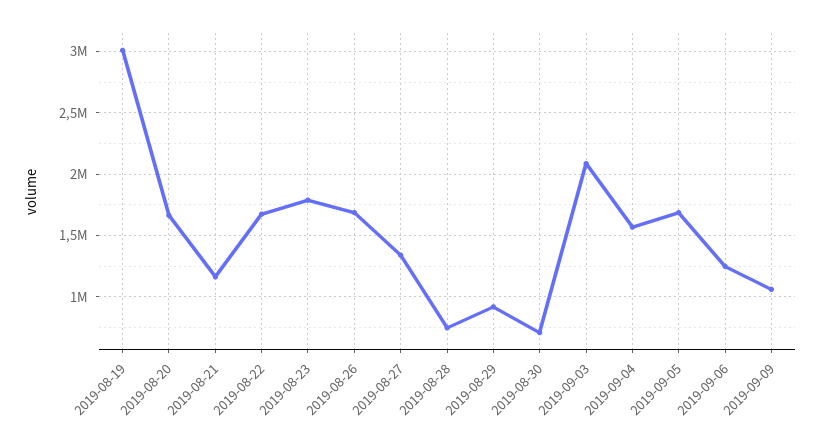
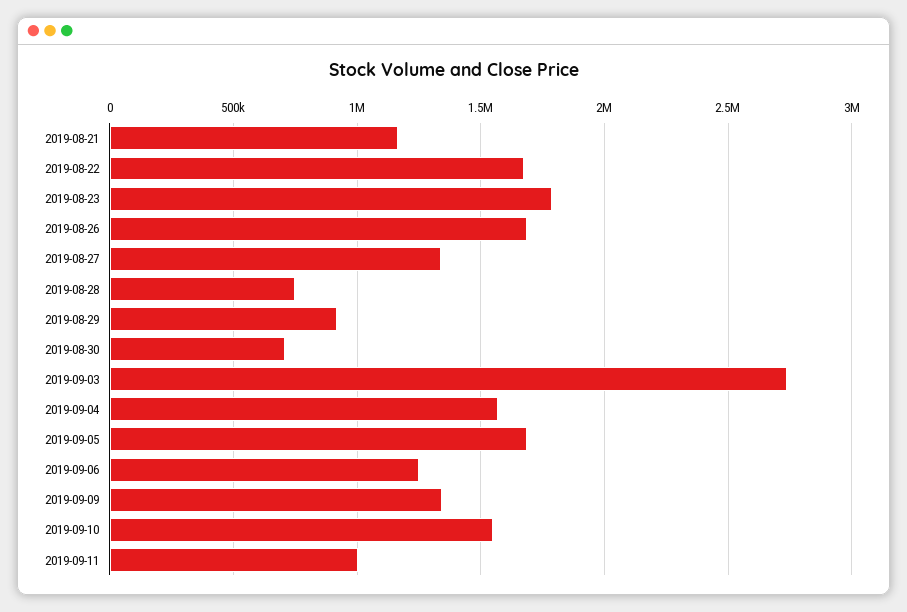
2019-08-19: 3000000 -> none
2019-08-20: 1650000 -> none
2019-09-03: 2100000 -> 2750000
2019-09-09: 1050000 -> 1350000
2019-09-10: none -> 1550000
2019-09-11: none -> 1000000

